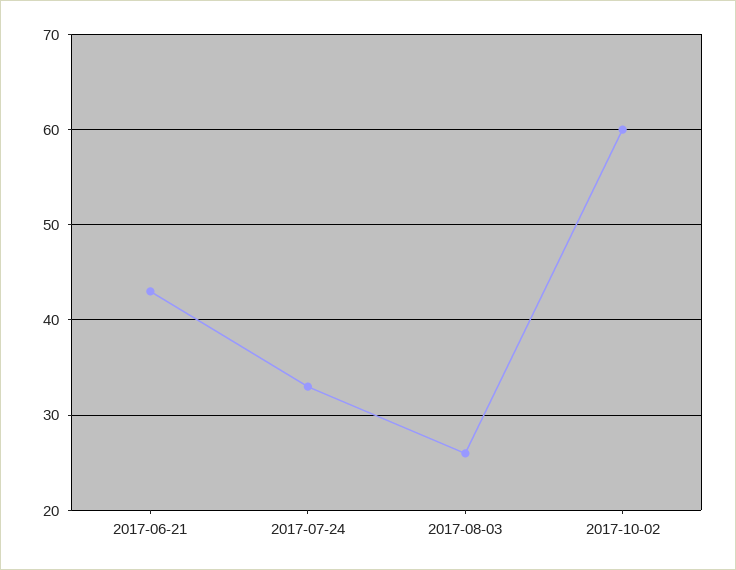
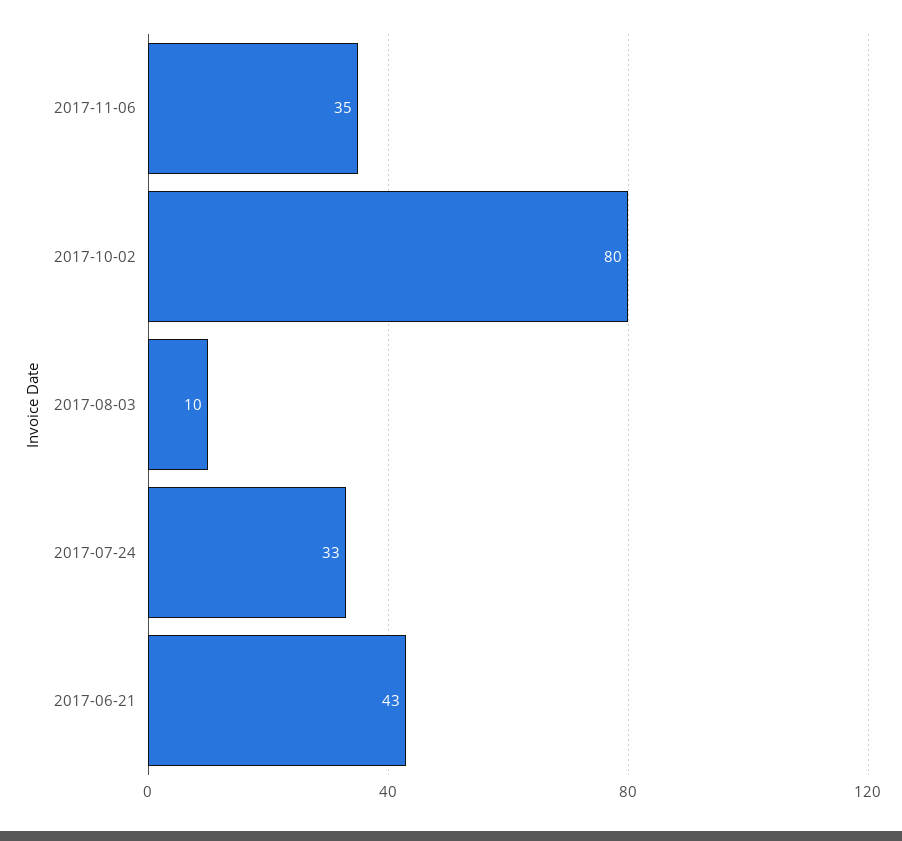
2017-08-03: 26 -> 10
2017-10-02: 60 -> 80
2017-11-06: none -> 35

